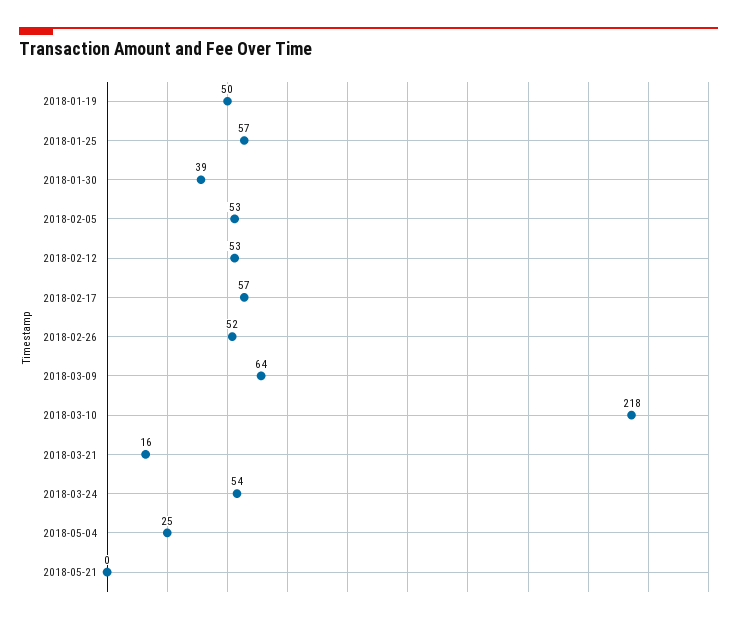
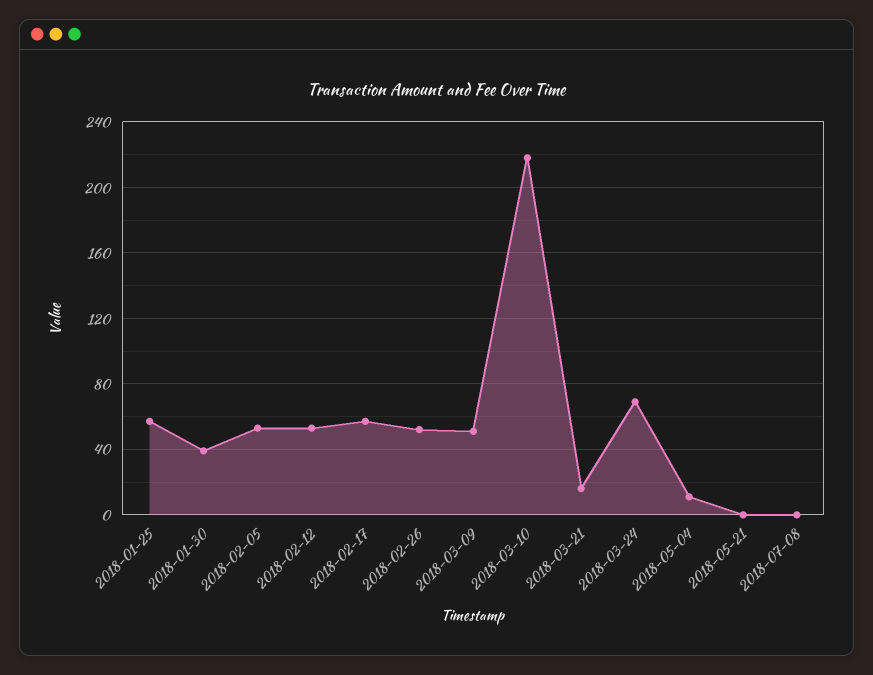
2018-01-19: 50 -> none
2018-03-09: 64 -> 50
2018-03-24: 54 -> 70
2018-05-04: 25 -> 10
2018-07-08: none -> 0

